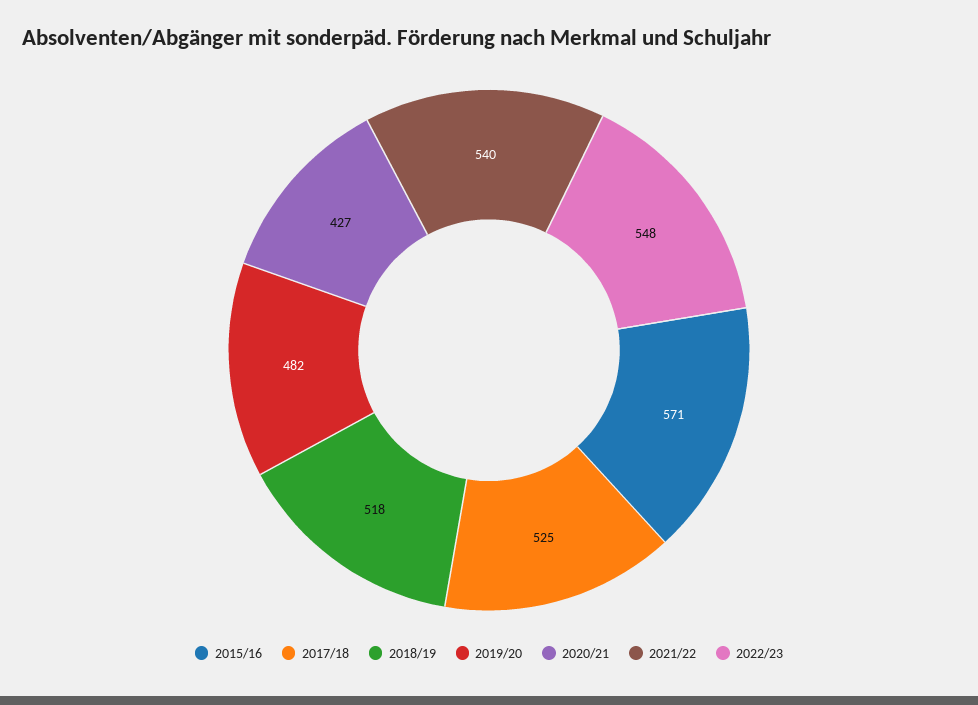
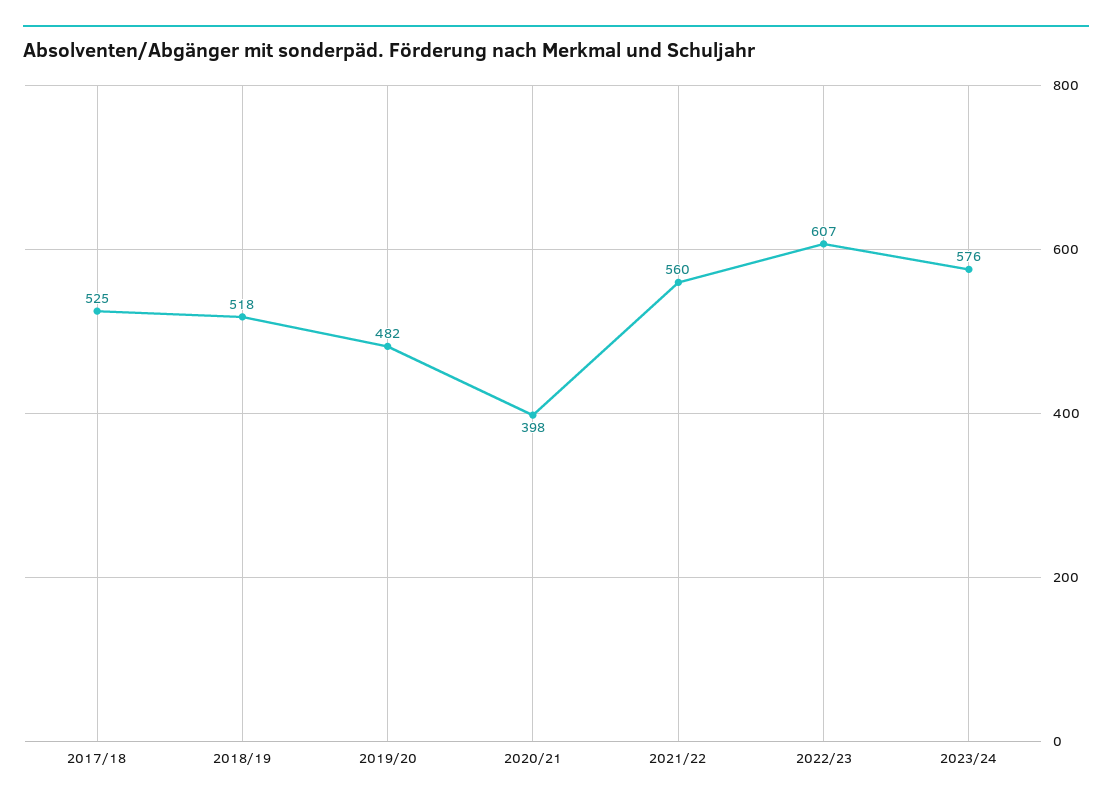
2015/16: 571 -> none
2020/21: 427 -> 398
2021/22: 540 -> 560
2022/23: 548 -> 607
2023/24: none -> 576

